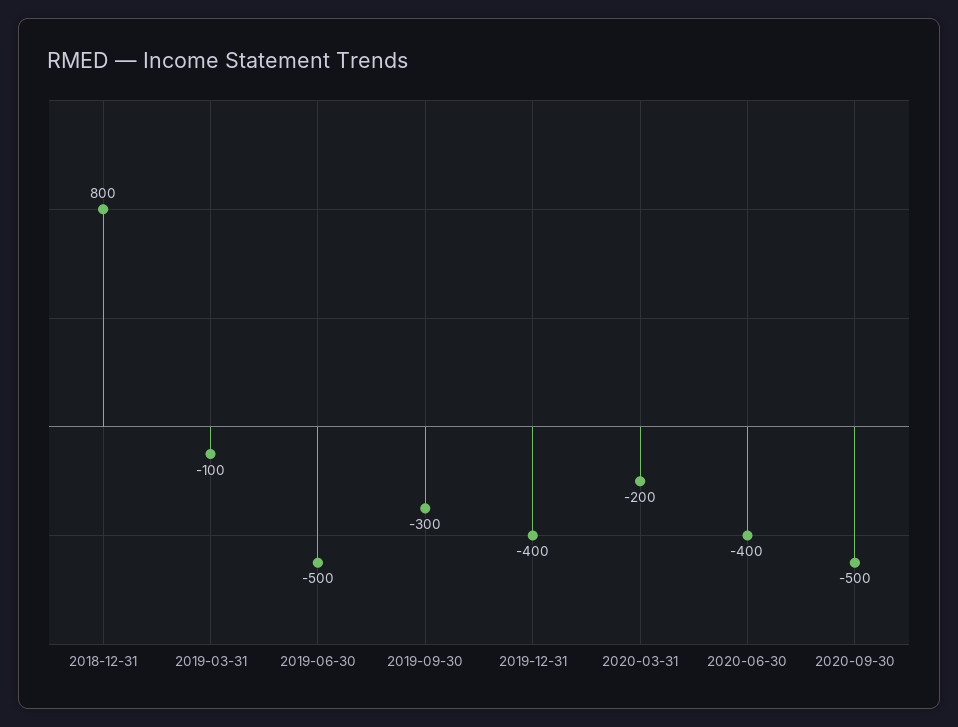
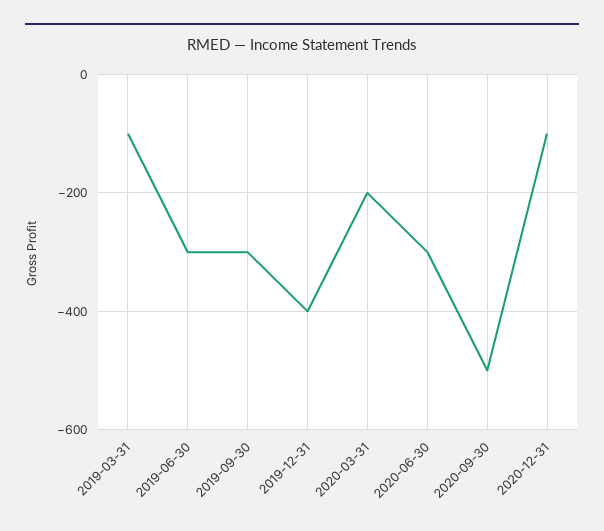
2018-12-31: 800 -> none
2019-06-30: -500 -> -300
2020-06-30: -400 -> -300
2020-12-31: none -> -100

